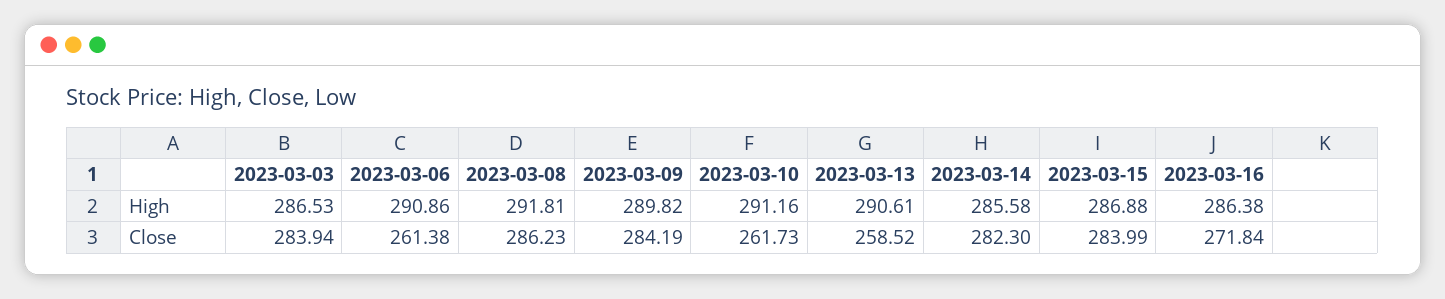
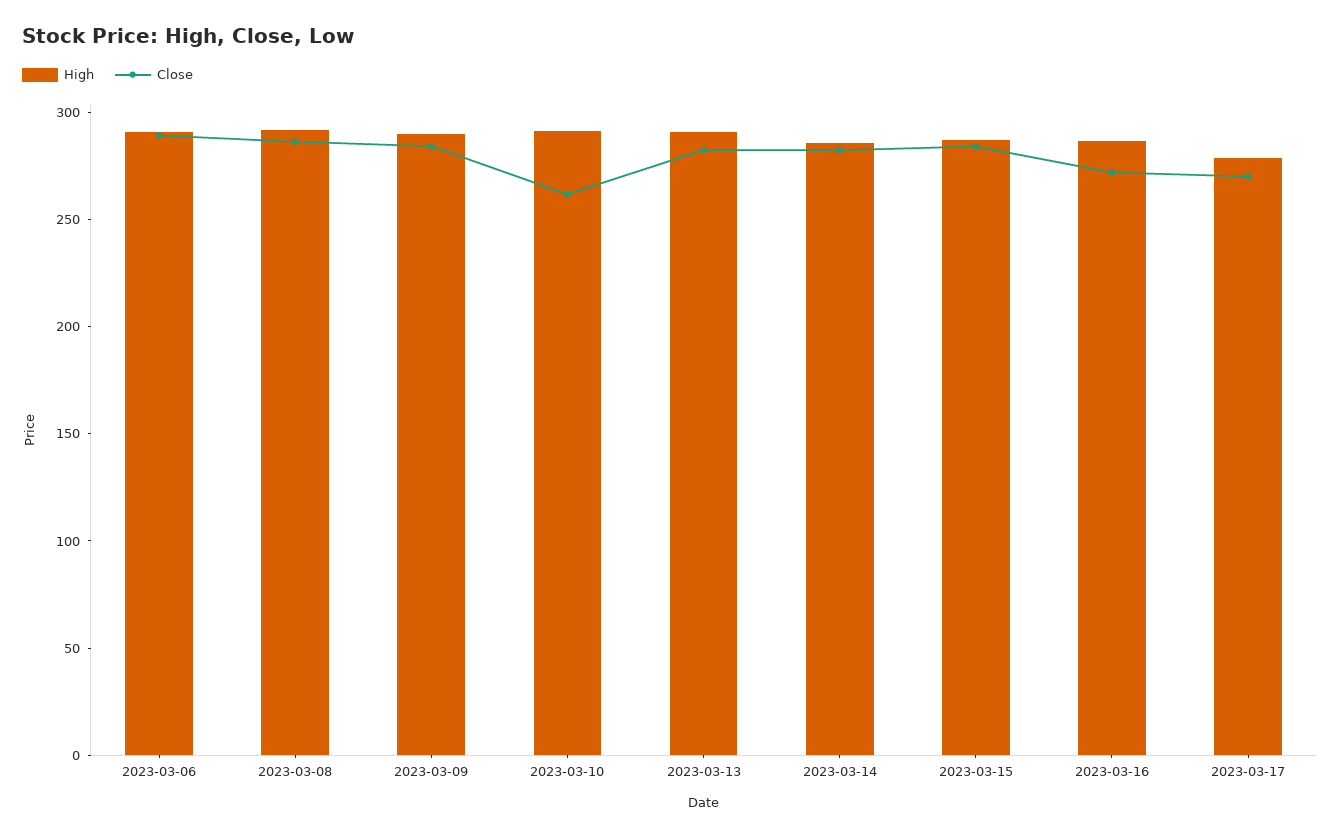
High, 2023-03-03: 286.53 -> none
Close, 2023-03-03: 283.94 -> none
Close, 2023-03-06: 261.38 -> 290
Close, 2023-03-13: 258.52 -> 280
High, 2023-03-17: none -> 280
Close, 2023-03-17: none -> 270

